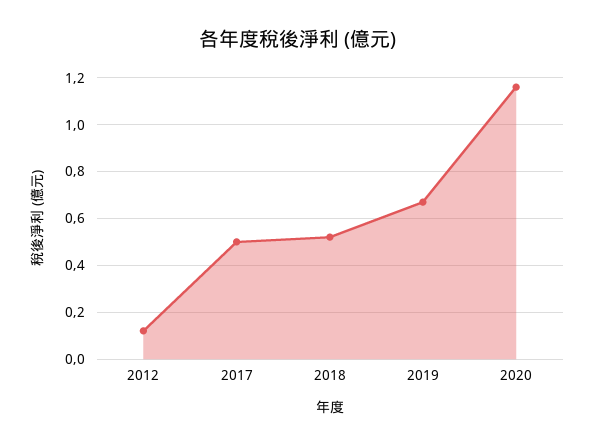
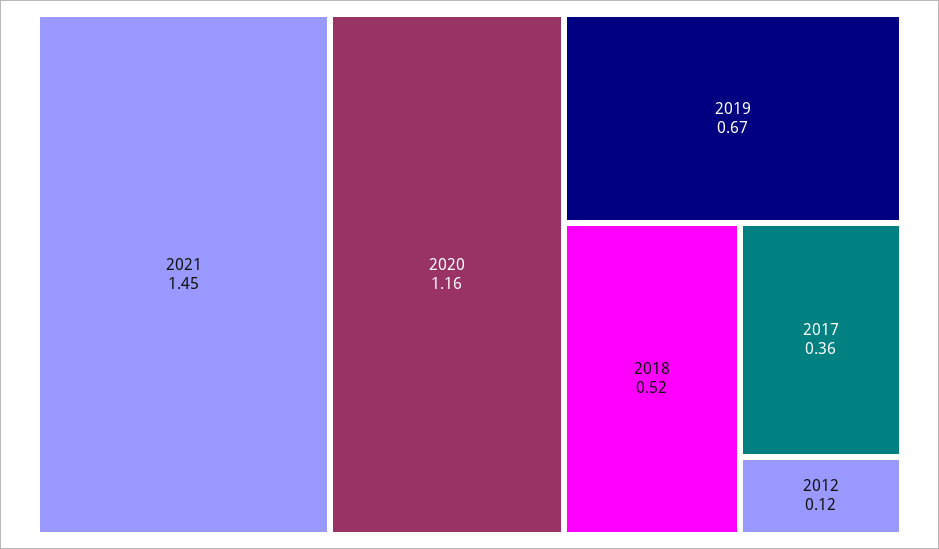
2017: 0.5 -> 0.36
2021: none -> 1.45

